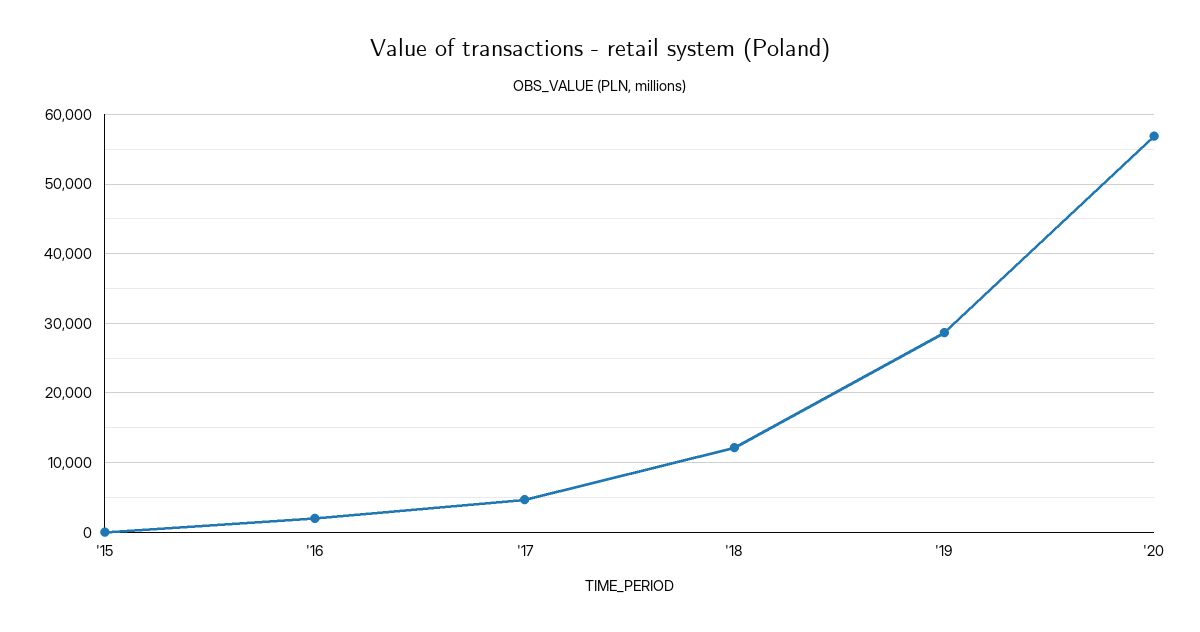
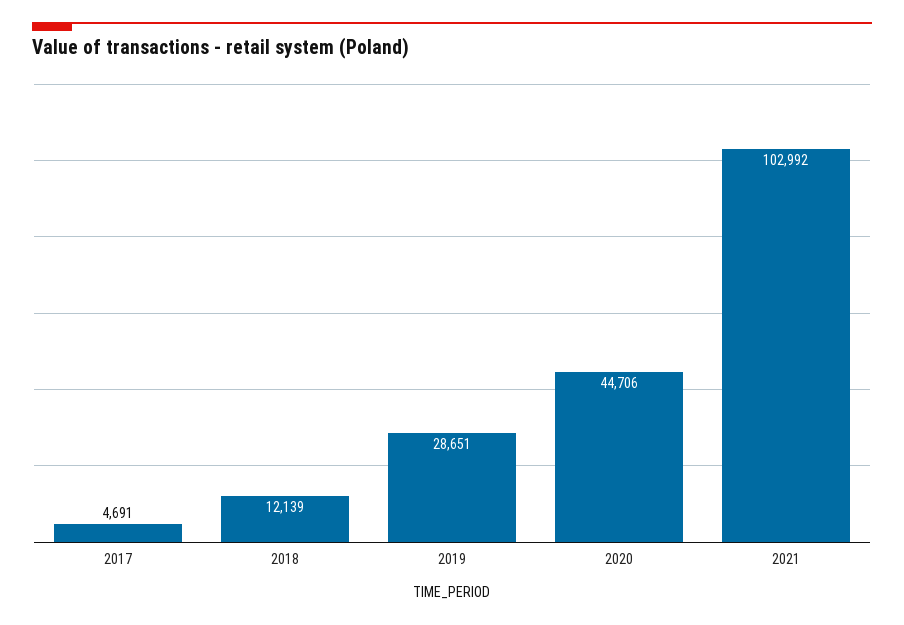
'15: 0 -> none
'16: 2000 -> none
'20: 57000 -> 44706
2021: none -> 102992

